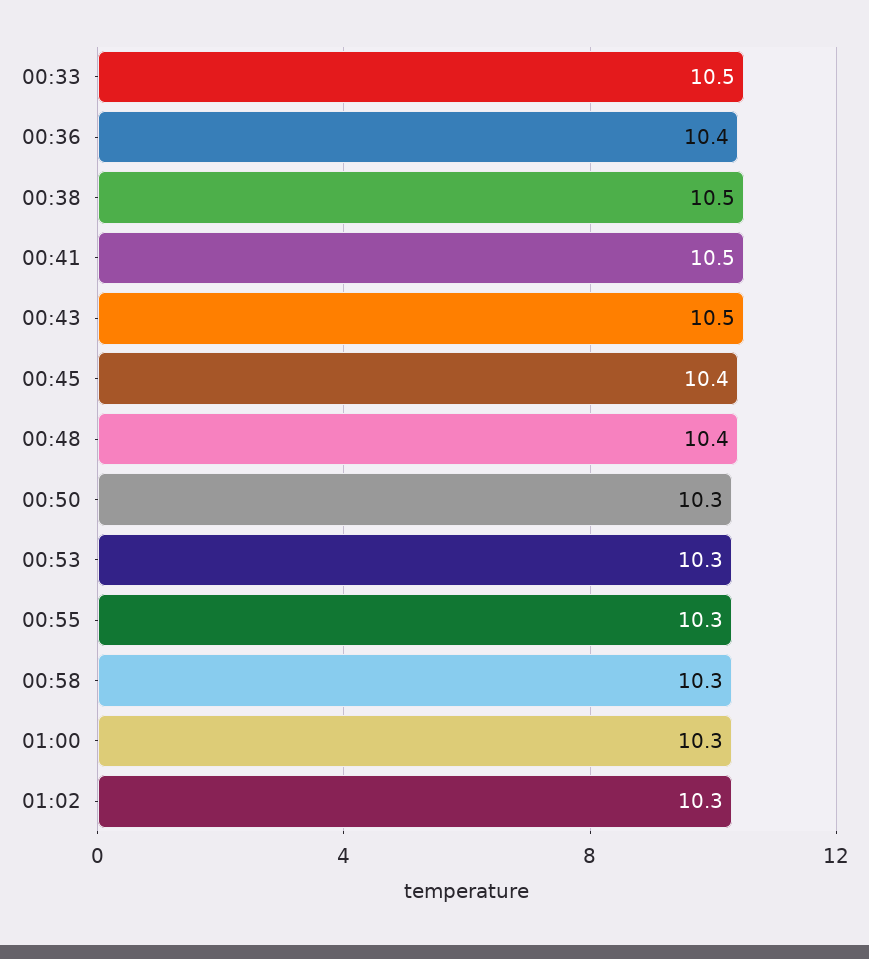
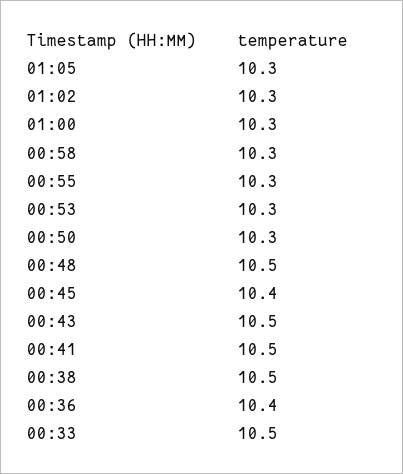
00:48: 10.4 -> 10.5
01:05: none -> 10.3

